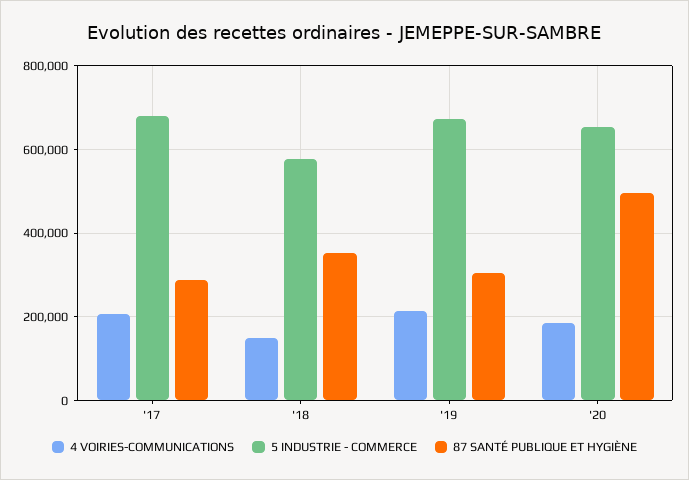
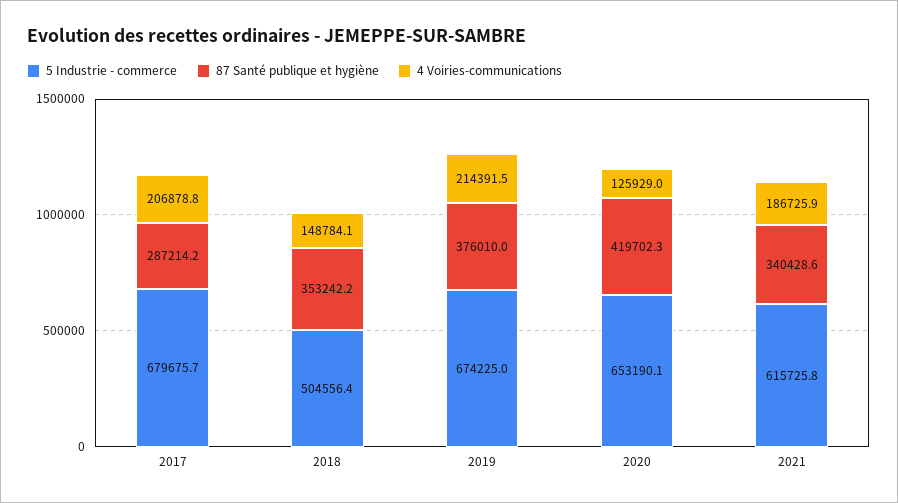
5 INDUSTRIE - COMMERCE, '18: 580000 -> 504556.4
87 SANTÉ PUBLIQUE ET HYGIÈNE, '19: 300000 -> 376010
4 VOIRIES-COMMUNICATIONS, '20: 180000 -> 125929
87 SANTÉ PUBLIQUE ET HYGIÈNE, '20: 500000 -> 419702.3
5 INDUSTRIE - COMMERCE, 2021: none -> 615725.8
87 SANTÉ PUBLIQUE ET HYGIÈNE, 2021: none -> 340428.6
4 VOIRIES-COMMUNICATIONS, 2021: none -> 186725.9

